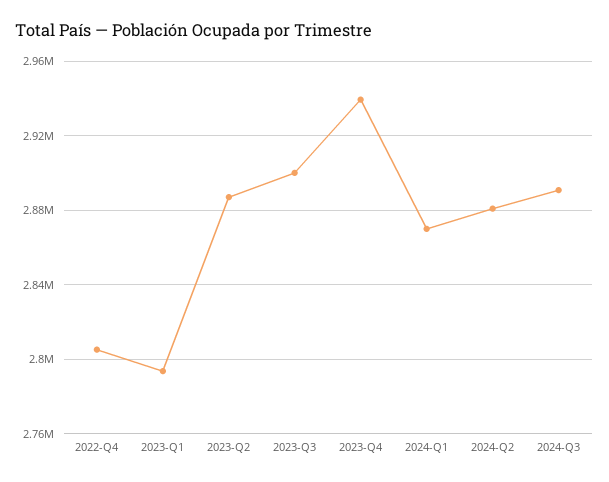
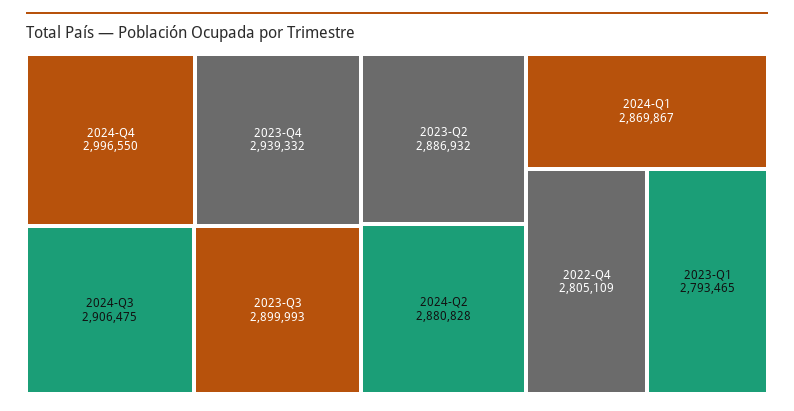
2024-Q3: 2890000 -> 2906475
2024-Q4: none -> 2996550

